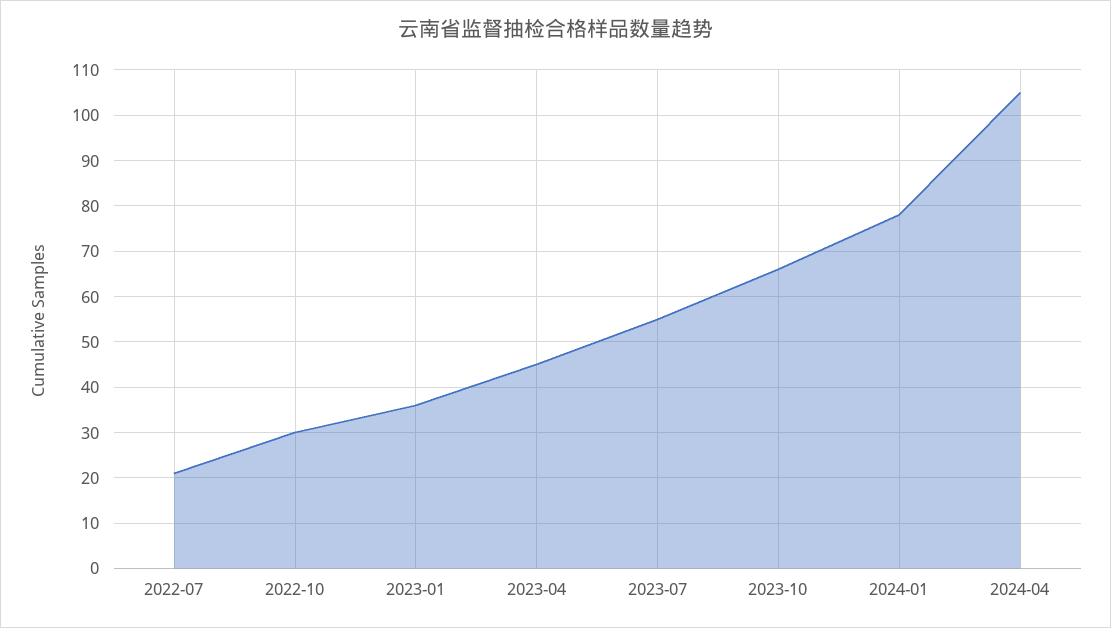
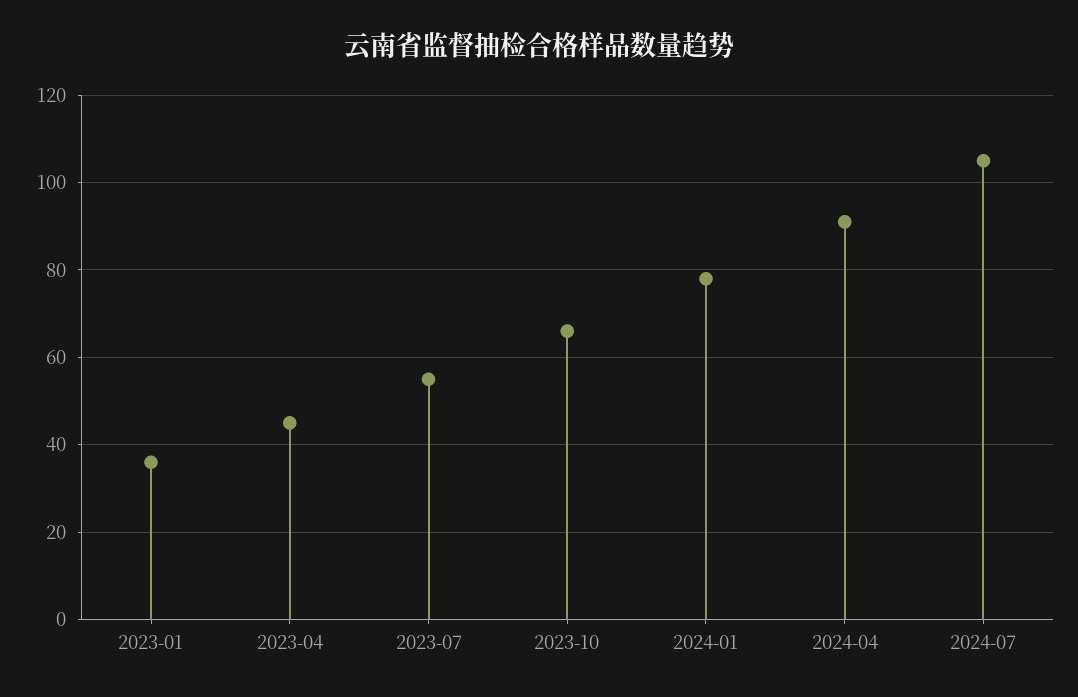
2022-07: 20 -> none
2022-10: 30 -> none
2024-04: 105 -> 90
2024-07: none -> 105

